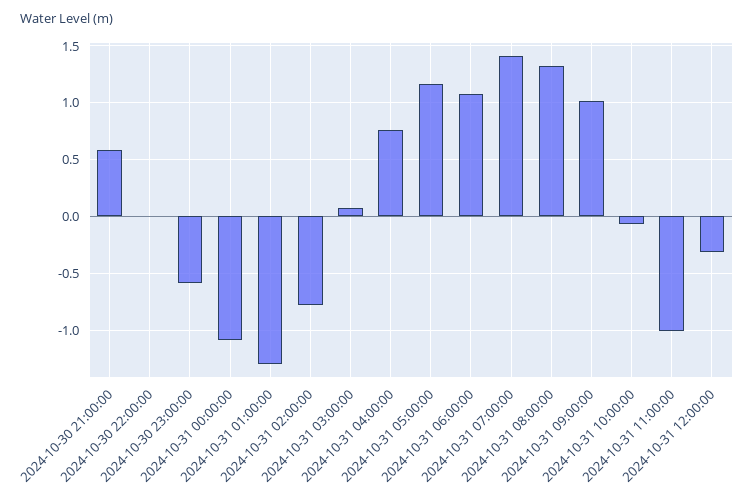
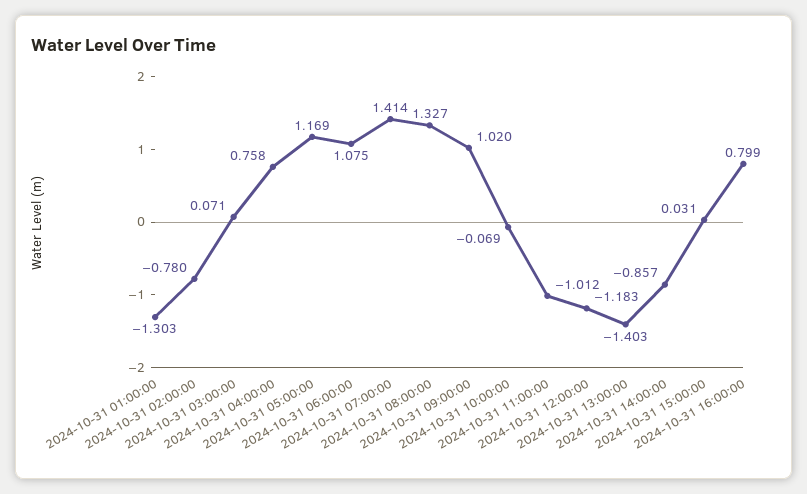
2024-10-30 21:00:00: 0.6 -> none
2024-10-30 22:00:00: 0 -> none
2024-10-30 23:00:00: -0.6 -> none
2024-10-31 00:00:00: -1.1 -> none
2024-10-31 12:00:00: -0.3 -> -1.183
2024-10-31 13:00:00: none -> -1.403
2024-10-31 14:00:00: none -> -0.857
2024-10-31 15:00:00: none -> 0.031
2024-10-31 16:00:00: none -> 0.799

